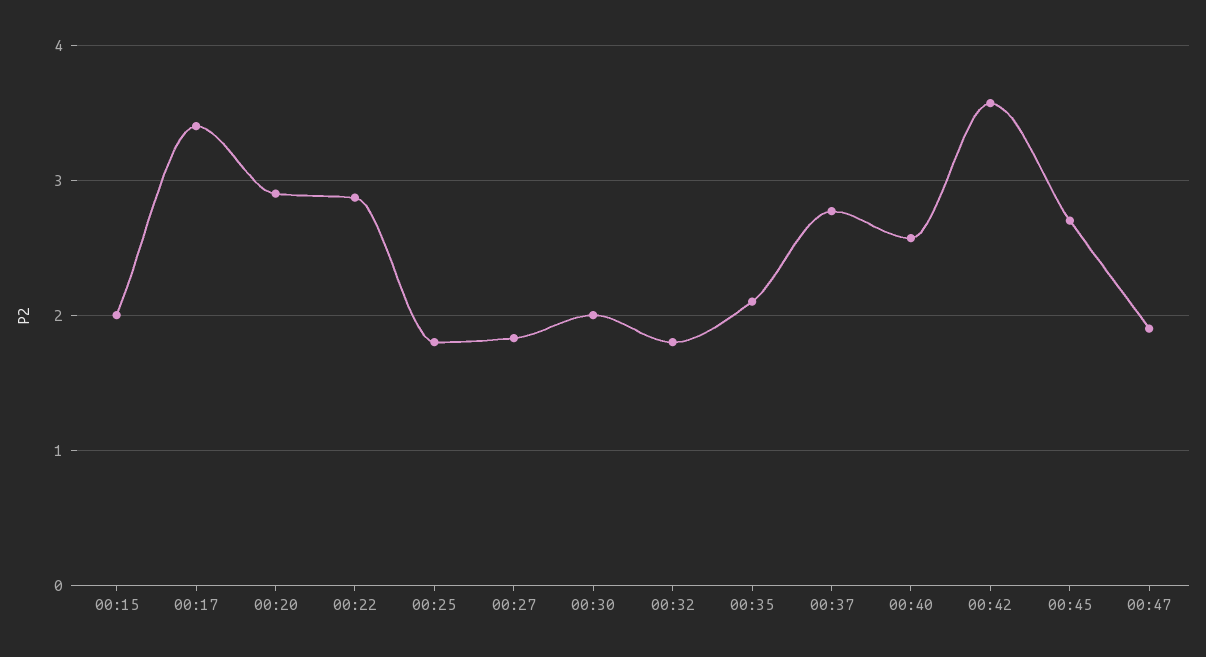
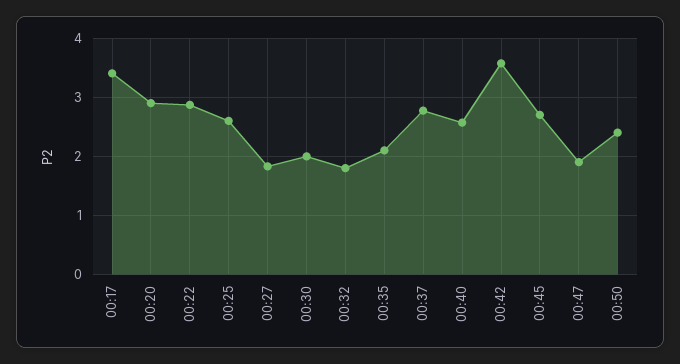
00:15: 2 -> none
00:25: 1.8 -> 2.6
00:50: none -> 2.4

